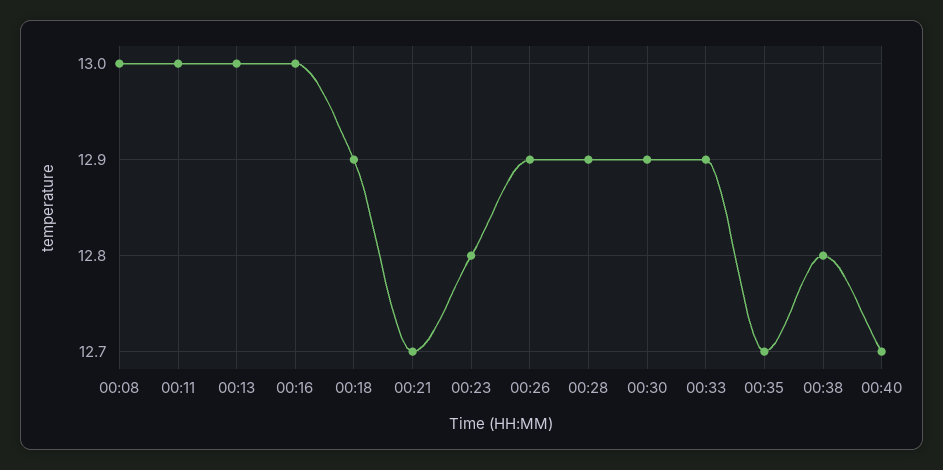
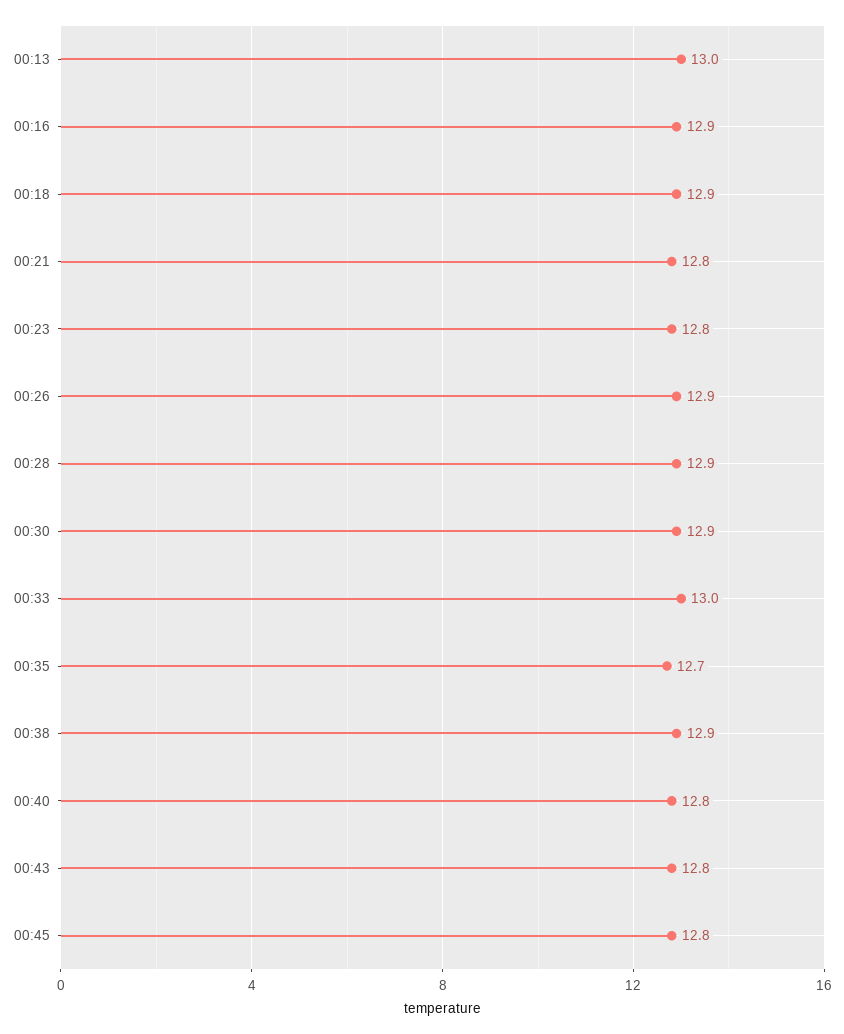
00:08: 13 -> none
00:11: 13 -> none
00:16: 13 -> 12.9
00:21: 12.7 -> 12.8
00:33: 12.9 -> 13
00:38: 12.8 -> 12.9
00:40: 12.7 -> 12.8
00:43: none -> 12.8
00:45: none -> 12.8

